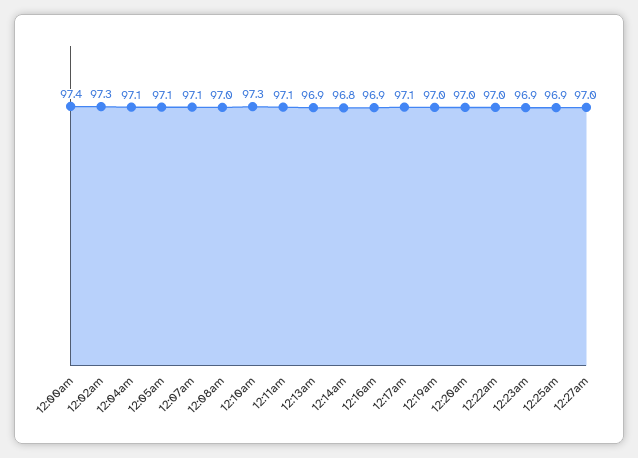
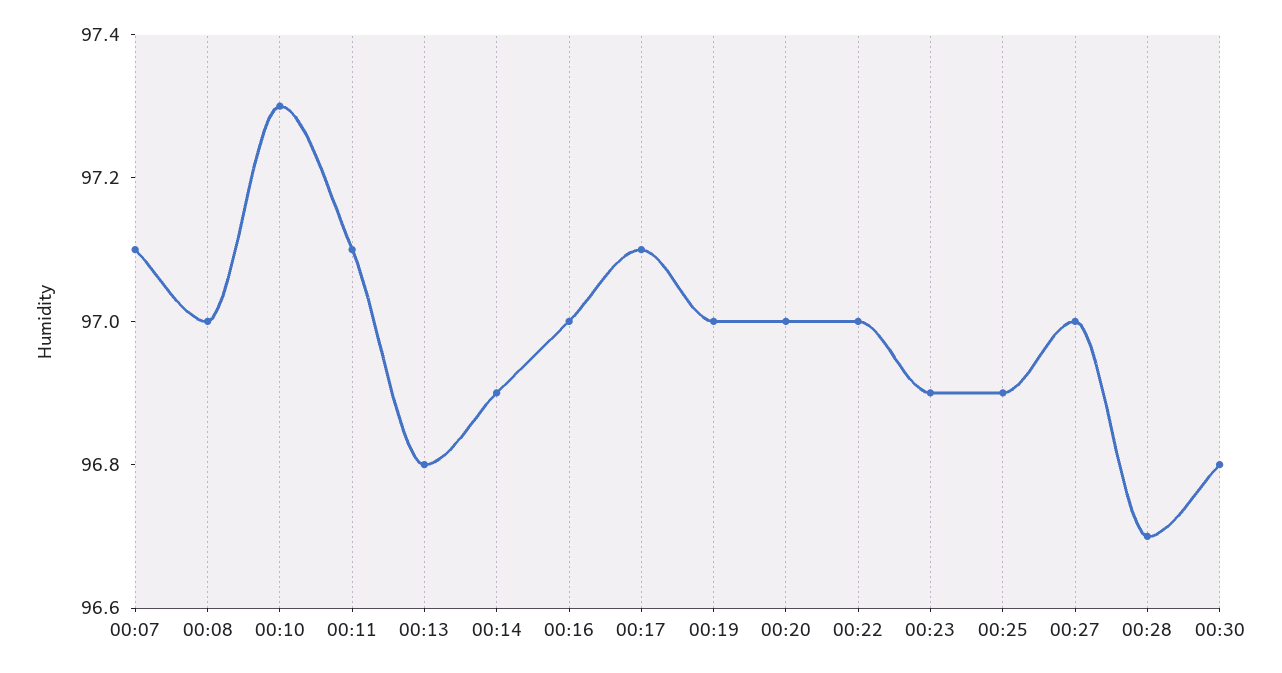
12:00am: 97.4 -> none
12:02am: 97.3 -> none
12:04am: 97.1 -> none
12:05am: 97.1 -> none
12:13am: 96.9 -> 96.8
12:14am: 96.8 -> 96.9
12:16am: 96.9 -> 97
00:28: none -> 96.7
00:30: none -> 96.8

